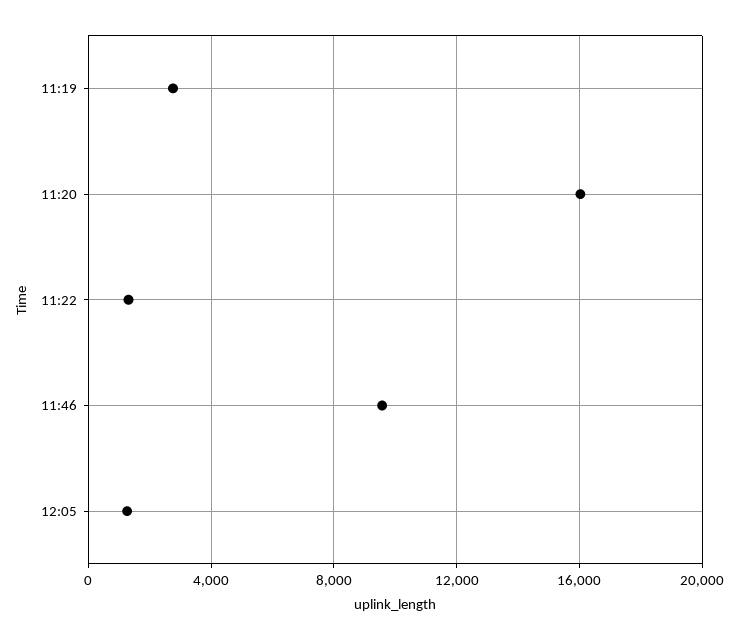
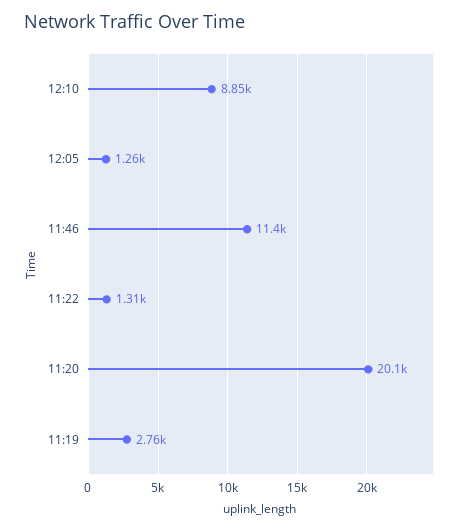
11:20: 16000 -> 20100
11:46: 9500 -> 11400
12:10: none -> 8850

